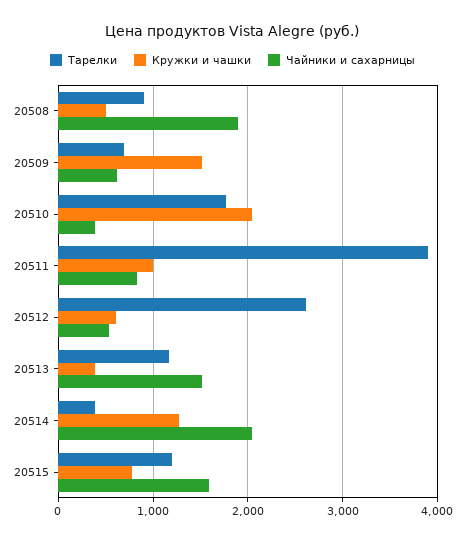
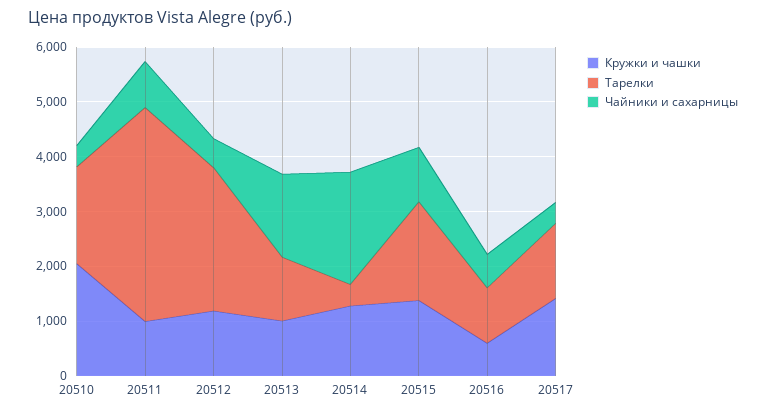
Тарелки, 20508: 900 -> none
Кружки и чашки, 20508: 500 -> none
Чайники и сахарницы, 20508: 1900 -> none
Тарелки, 20509: 700 -> none
Кружки и чашки, 20509: 1500 -> none
Чайники и сахарницы, 20509: 600 -> none
Кружки и чашки, 20512: 600 -> 1200
Кружки и чашки, 20513: 400 -> 1000
Тарелки, 20515: 1200 -> 1800
Кружки и чашки, 20515: 800 -> 1400
Чайники и сахарницы, 20515: 1600 -> 1000
Кружки и чашки, 20516: none -> 600
Тарелки, 20516: none -> 1000
Чайники и сахарницы, 20516: none -> 600
Кружки и чашки, 20517: none -> 1400
Тарелки, 20517: none -> 1400
Чайники и сахарницы, 20517: none -> 400

